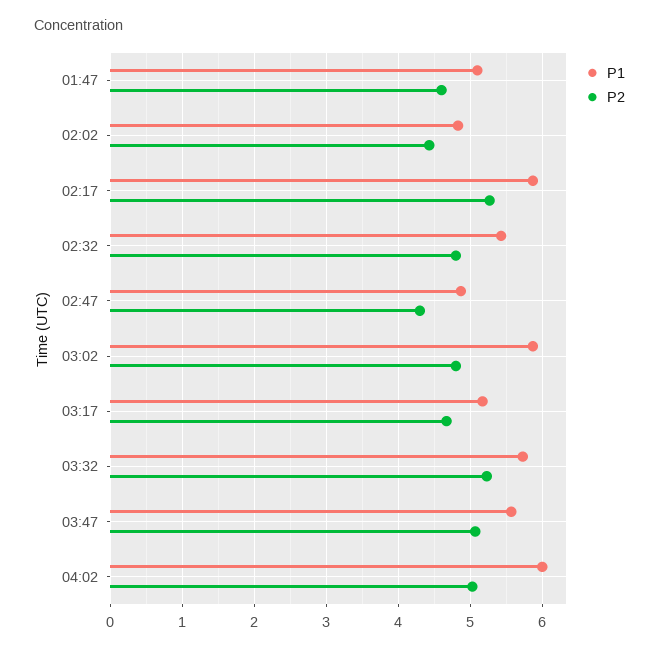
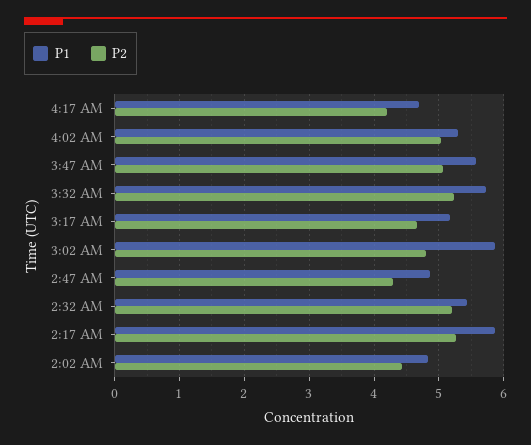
P1, 01:47: 5.1 -> none
P2, 01:47: 4.6 -> none
P2, 02:32: 4.8 -> 5.2
P1, 04:02: 6 -> 5.3
P1, 4:17 AM: none -> 4.7
P2, 4:17 AM: none -> 4.2

